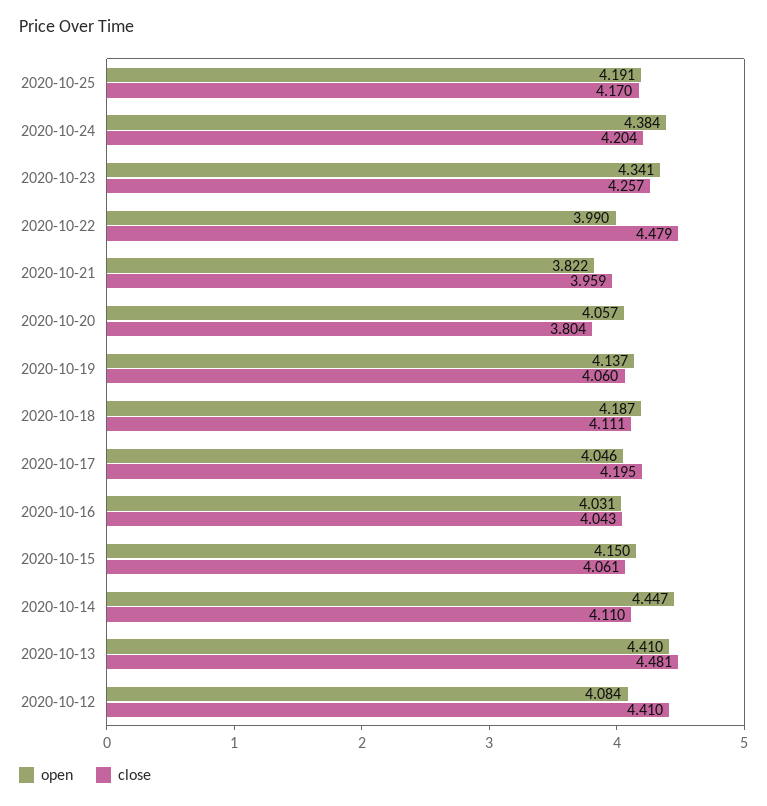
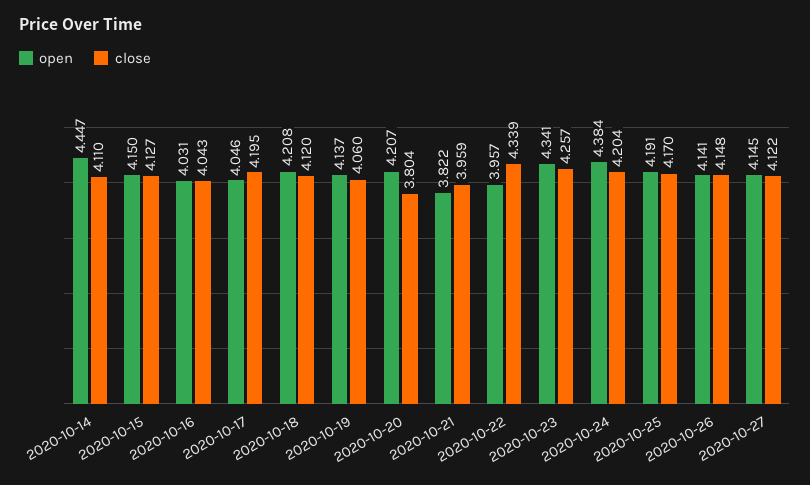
open, 2020-10-22: 3.99 -> 3.957
close, 2020-10-22: 4.479 -> 4.339
open, 2020-10-20: 4.057 -> 4.207
open, 2020-10-18: 4.187 -> 4.208
close, 2020-10-18: 4.111 -> 4.12
close, 2020-10-15: 4.061 -> 4.127
open, 2020-10-13: 4.41 -> none
close, 2020-10-13: 4.481 -> none
open, 2020-10-12: 4.084 -> none
close, 2020-10-12: 4.41 -> none
open, 2020-10-26: none -> 4.141
close, 2020-10-26: none -> 4.148
open, 2020-10-27: none -> 4.145
close, 2020-10-27: none -> 4.122

